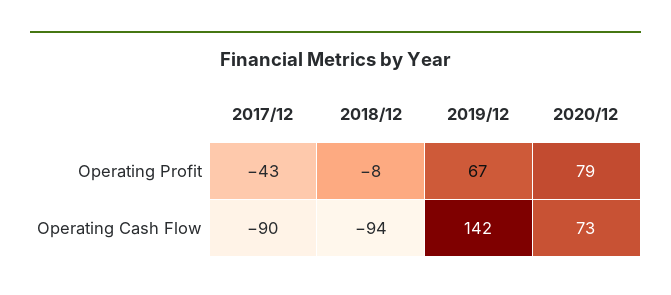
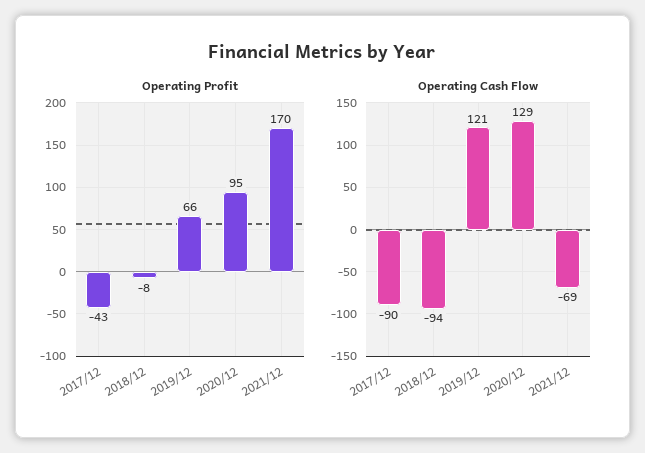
Operating Profit, 2019/12: 67 -> 66
Operating Profit, 2020/12: 79 -> 95
Operating Cash Flow, 2019/12: 142 -> 121
Operating Cash Flow, 2020/12: 73 -> 129
Operating Profit, 2021/12: none -> 170
Operating Cash Flow, 2021/12: none -> -69

